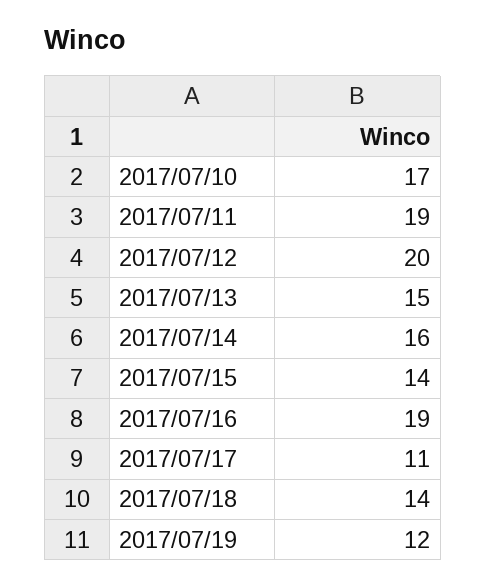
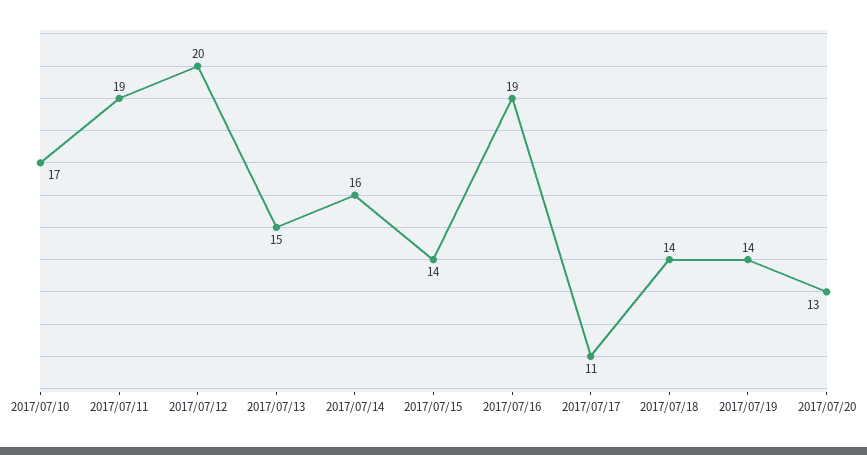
2017/07/19: 12 -> 14
2017/07/20: none -> 13

